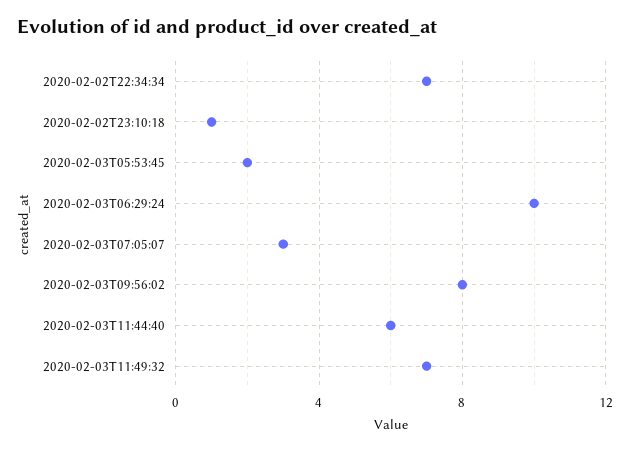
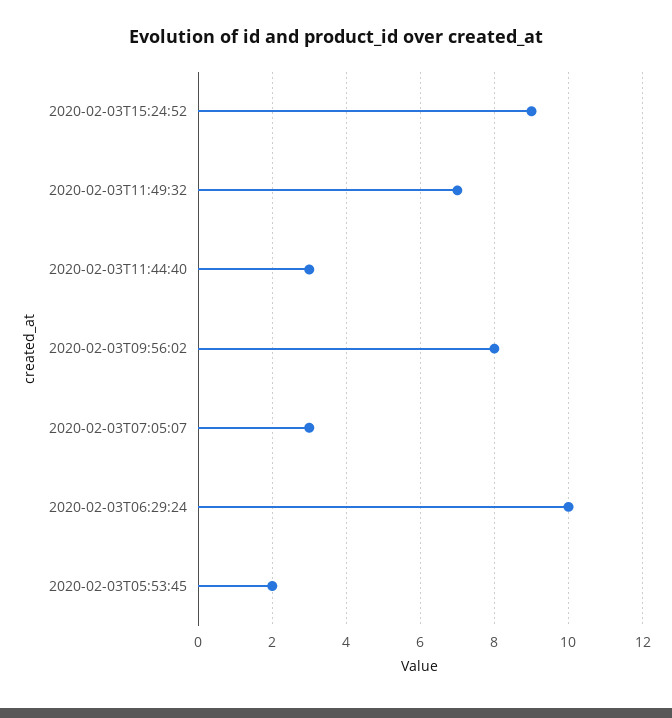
2020-02-02T22:34:34: 7 -> none
2020-02-02T23:10:18: 1 -> none
2020-02-03T11:44:40: 6 -> 3
2020-02-03T15:24:52: none -> 9

